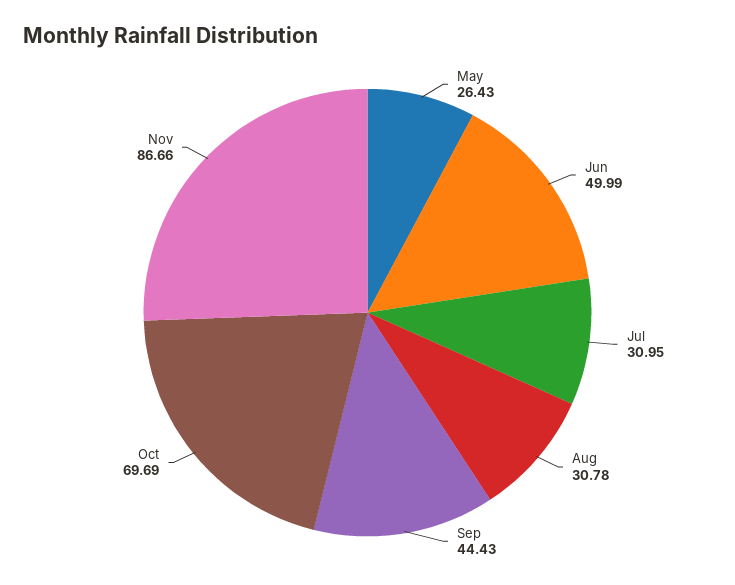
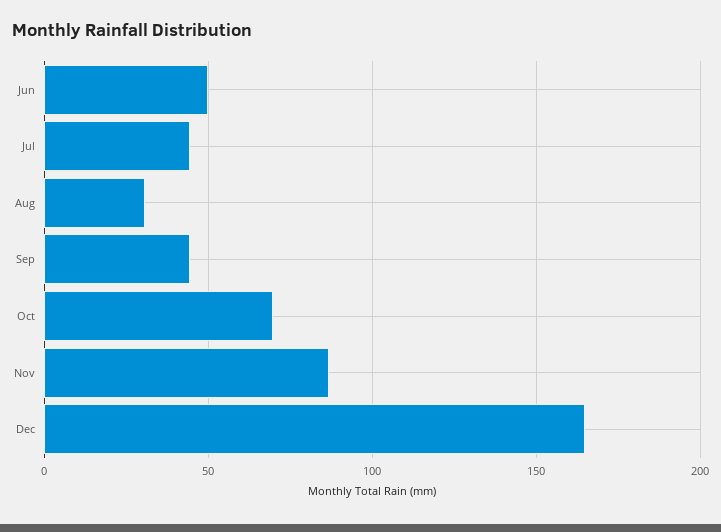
May: 26.43 -> none
Jul: 30.95 -> 45
Dec: none -> 165

